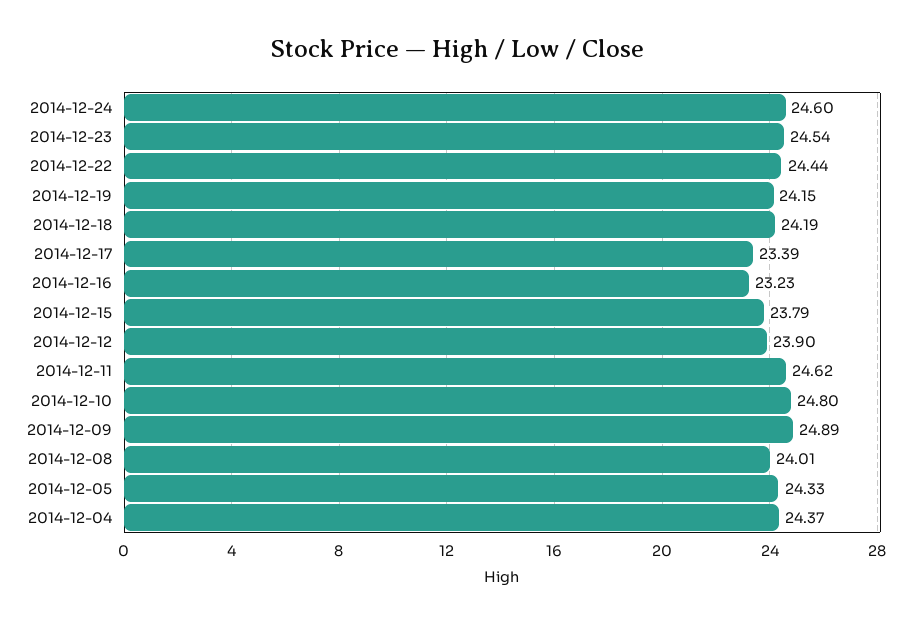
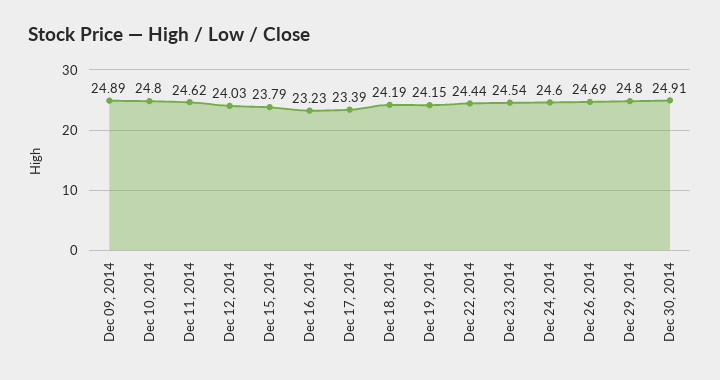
2014-12-12: 23.9 -> 24.03
2014-12-08: 24.01 -> none
2014-12-05: 24.33 -> none
2014-12-04: 24.37 -> none
Dec 26, 2014: none -> 24.69
Dec 29, 2014: none -> 24.8
Dec 30, 2014: none -> 24.91

